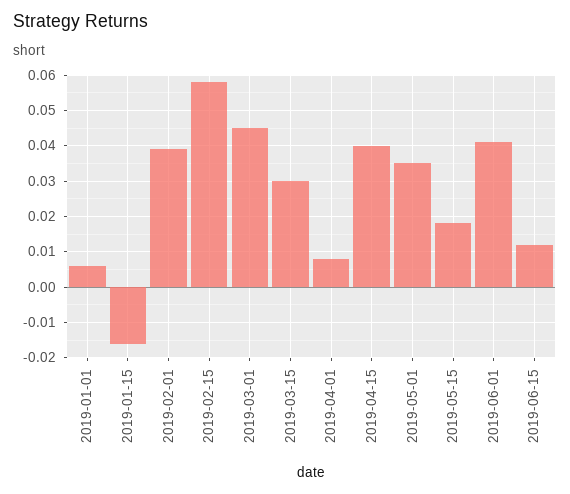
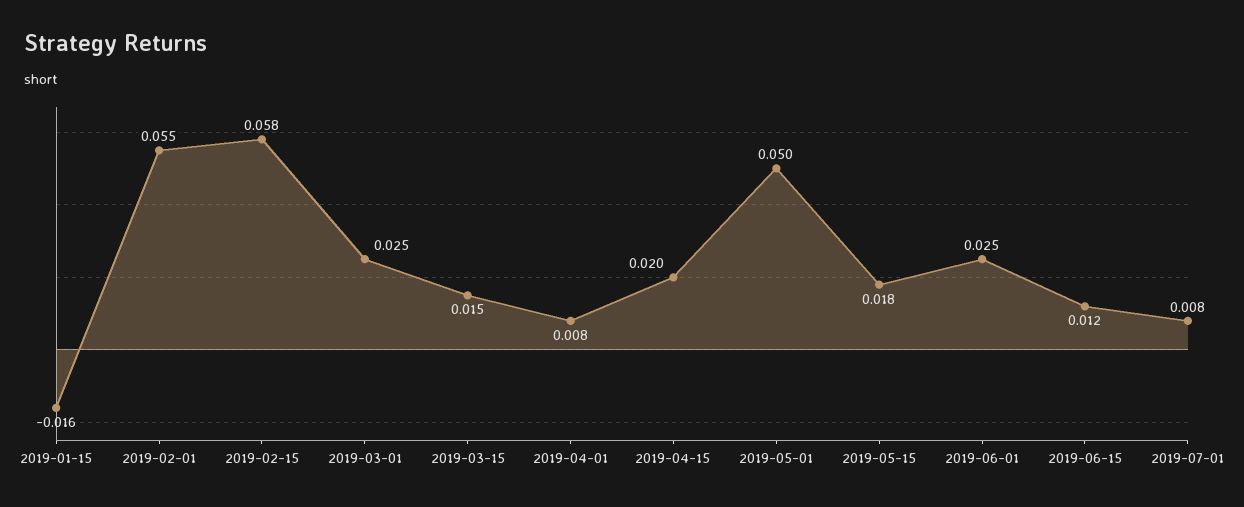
2019-01-01: 0.005 -> none
2019-02-01: 0.04 -> 0.055
2019-03-01: 0.045 -> 0.025
2019-03-15: 0.03 -> 0.015
2019-04-15: 0.04 -> 0.02
2019-05-01: 0.035 -> 0.05
2019-06-01: 0.04 -> 0.025
2019-07-01: none -> 0.008

